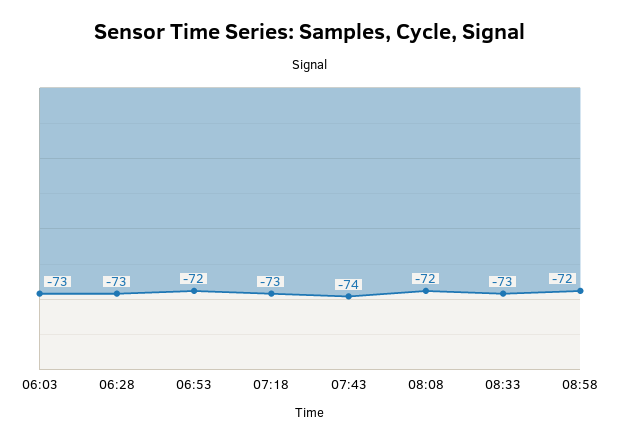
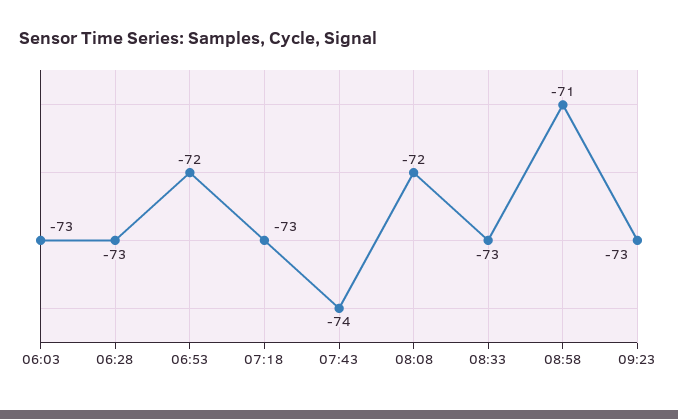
08:58: -72 -> -71
09:23: none -> -73

